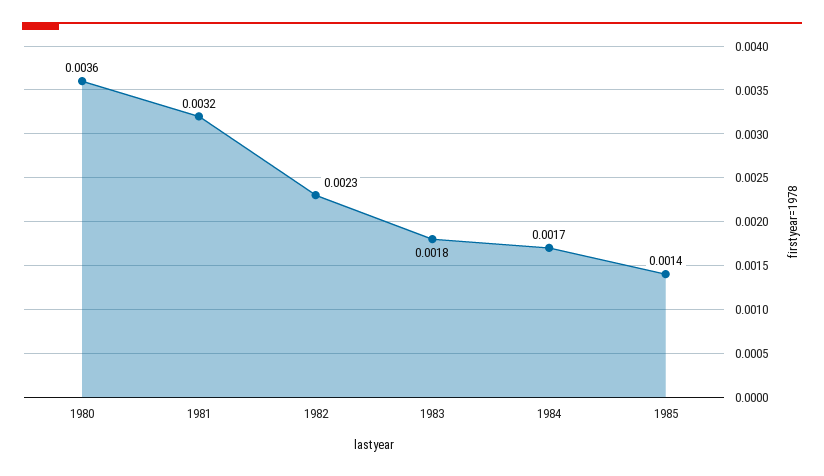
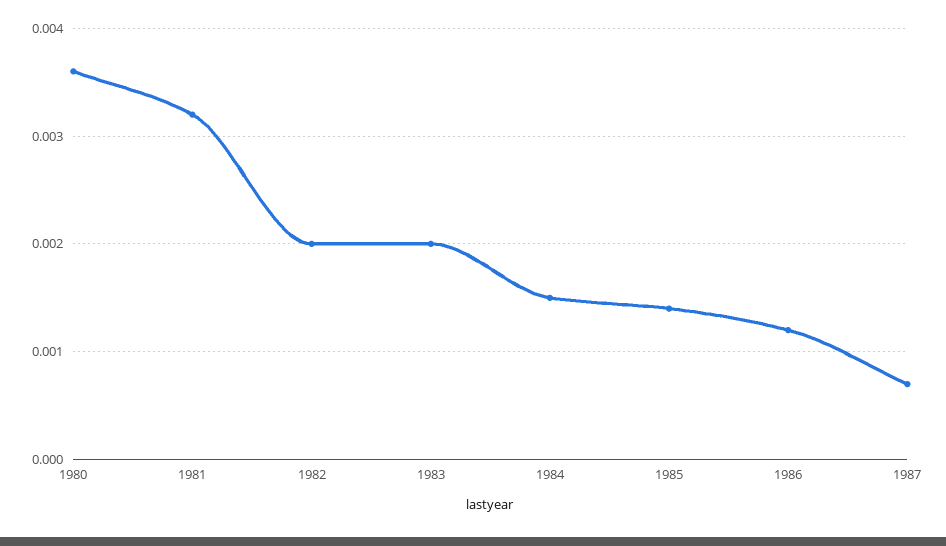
1982: 0.0023 -> 0.002
1983: 0.0018 -> 0.002
1984: 0.0017 -> 0.0015
1986: none -> 0.0012
1987: none -> 0.0007

